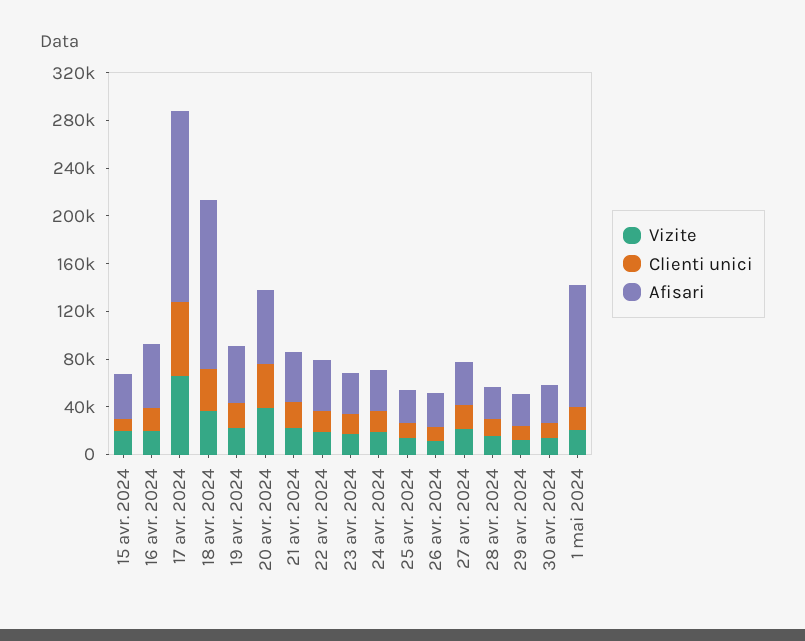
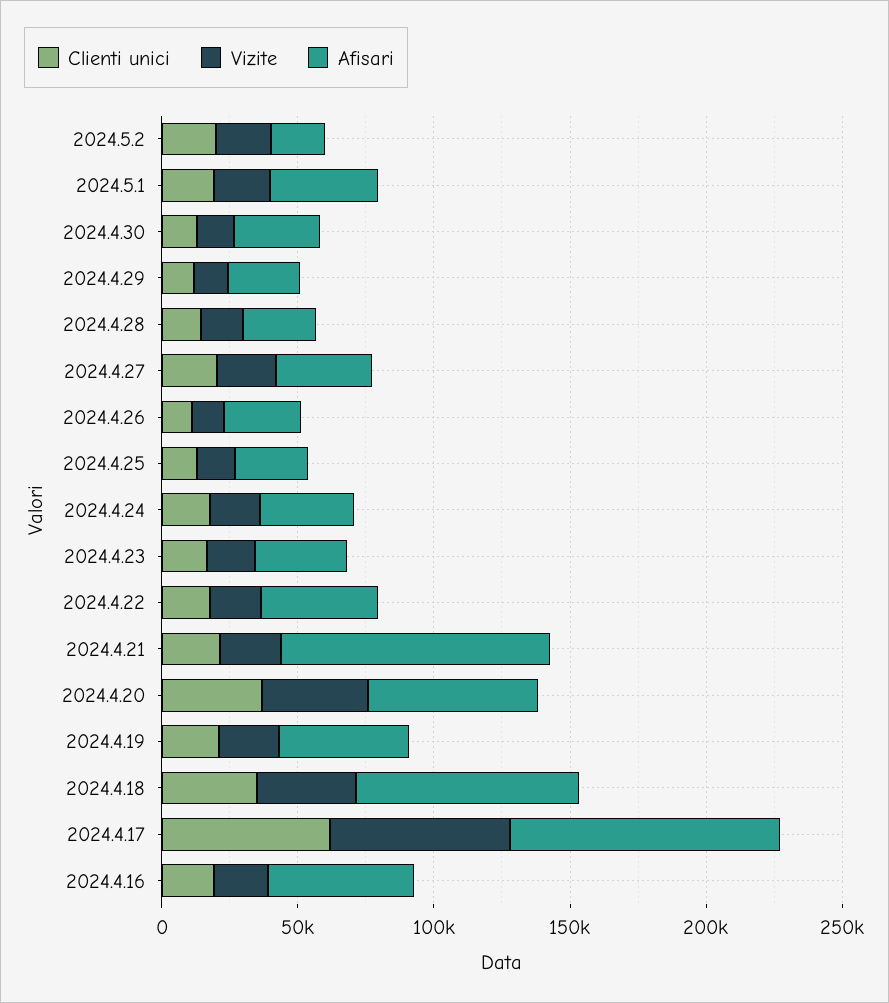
Vizite, 15 avr. 2024: 20000 -> none
Clienti unici, 15 avr. 2024: 10000 -> none
Afisari, 15 avr. 2024: 40000 -> none
Afisari, 17 avr. 2024: 160000 -> 100000
Afisari, 18 avr. 2024: 140000 -> 80000
Afisari, 21 avr. 2024: 40000 -> 100000
Afisari, 1 mai 2024: 100000 -> 40000
Clienti unici, 2024.5.2: none -> 20000
Vizite, 2024.5.2: none -> 20000
Afisari, 2024.5.2: none -> 20000

